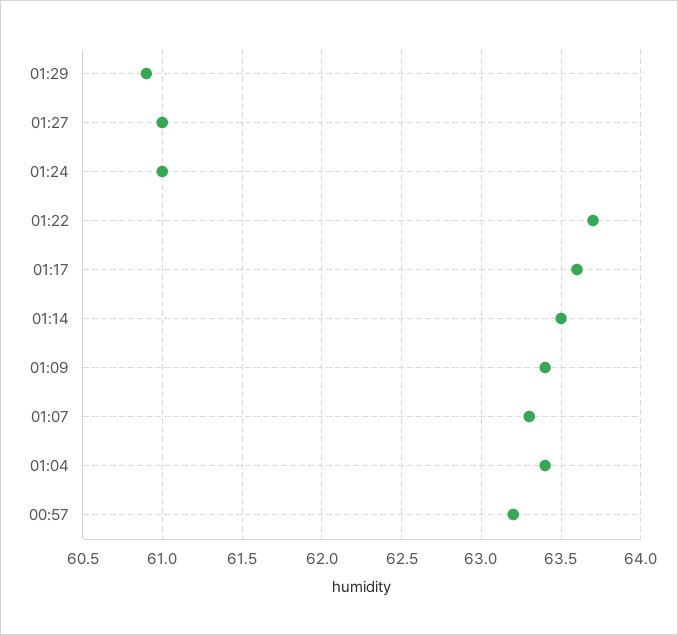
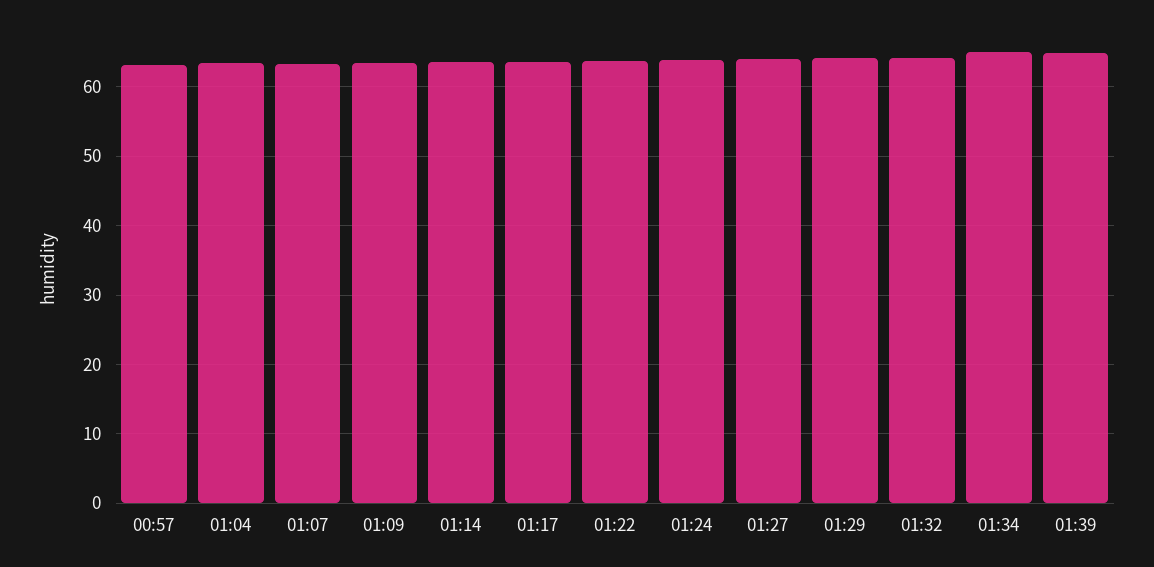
01:29: 60.9 -> 64
01:27: 61 -> 64
01:24: 61 -> 64
01:32: none -> 64
01:34: none -> 65
01:39: none -> 65

